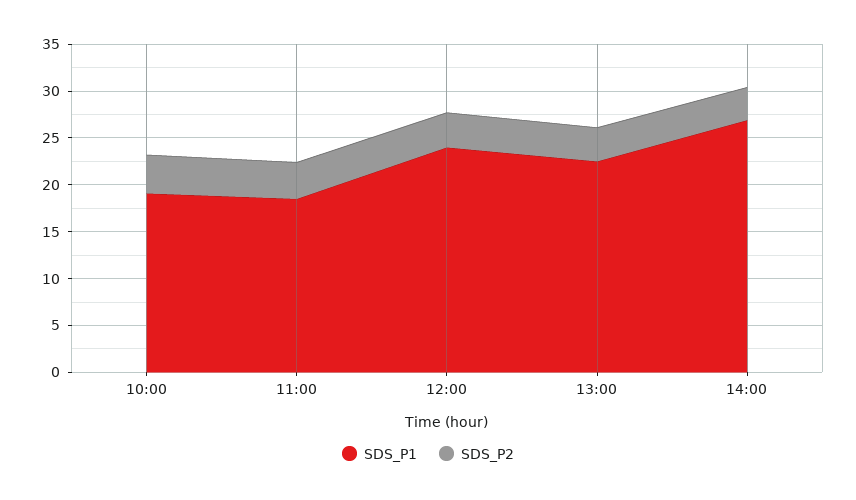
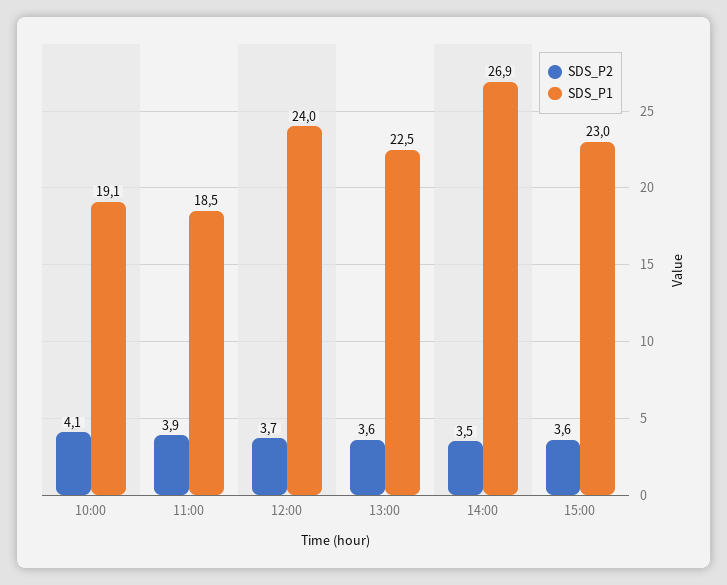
SDS_P2, 15:00: none -> 3.6
SDS_P1, 15:00: none -> 23

